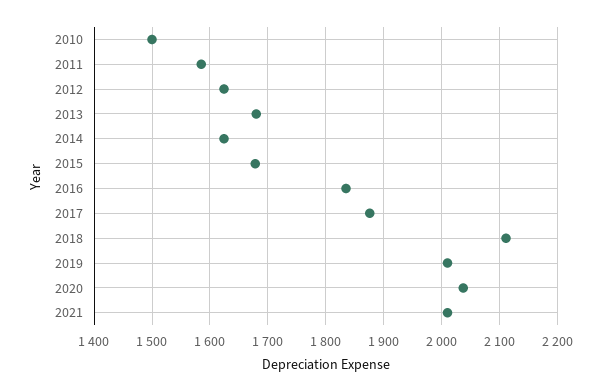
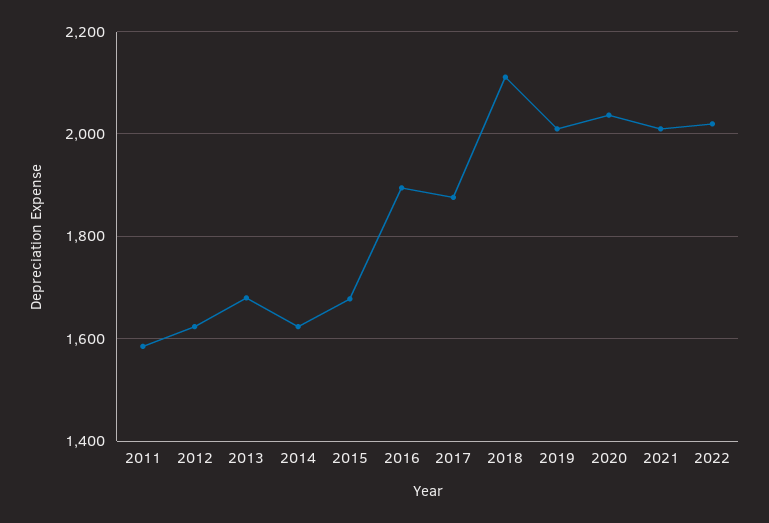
2010: 1500 -> none
2016: 1840 -> 1900
2022: none -> 2020

